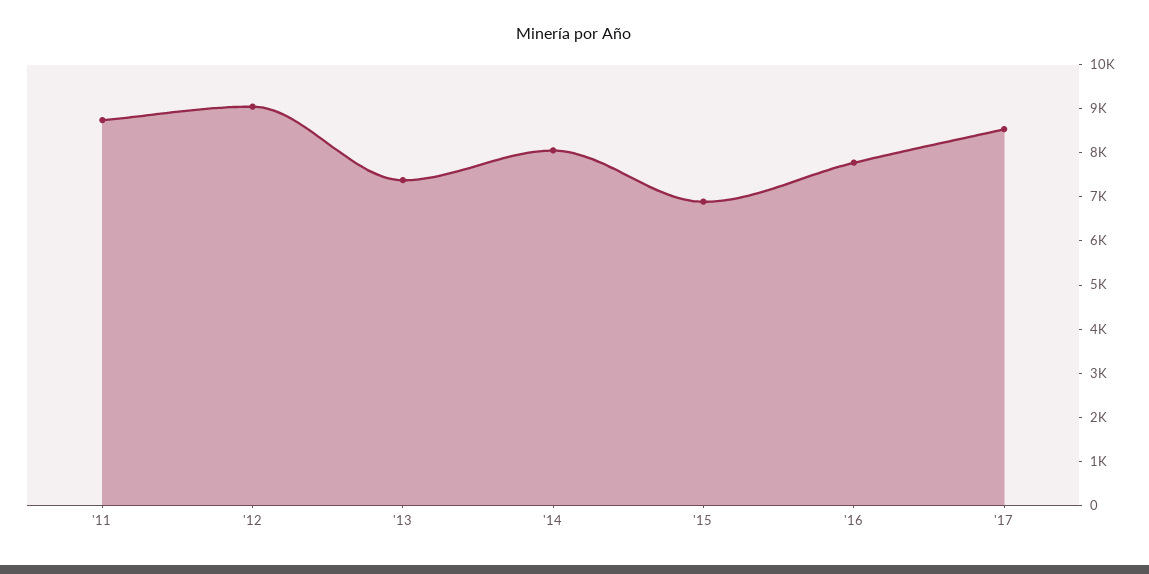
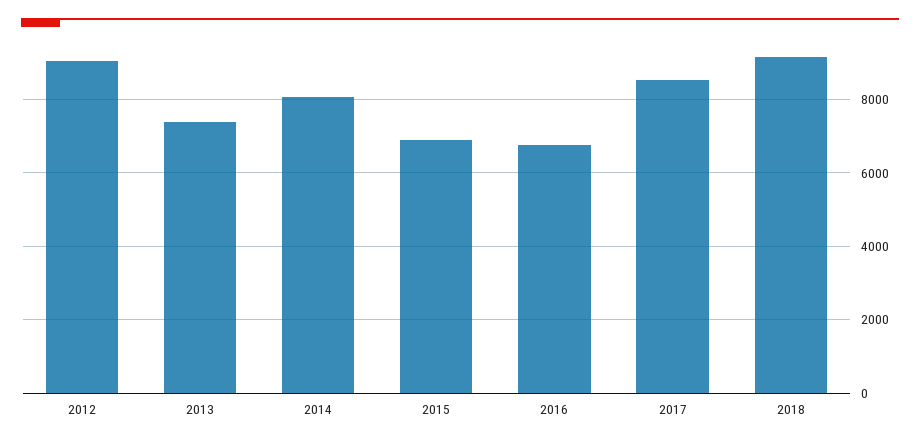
'11: 8800 -> none
'16: 7800 -> 6800
2018: none -> 9200

